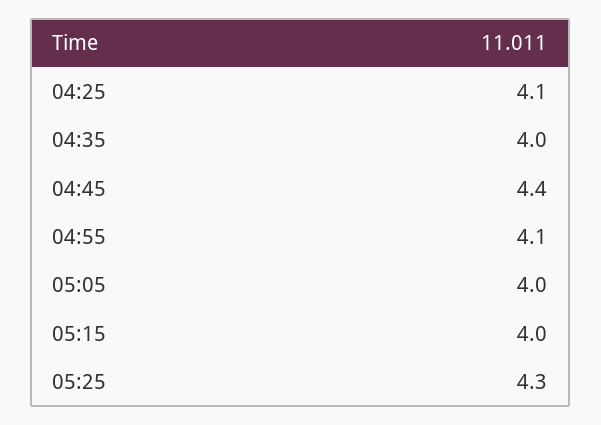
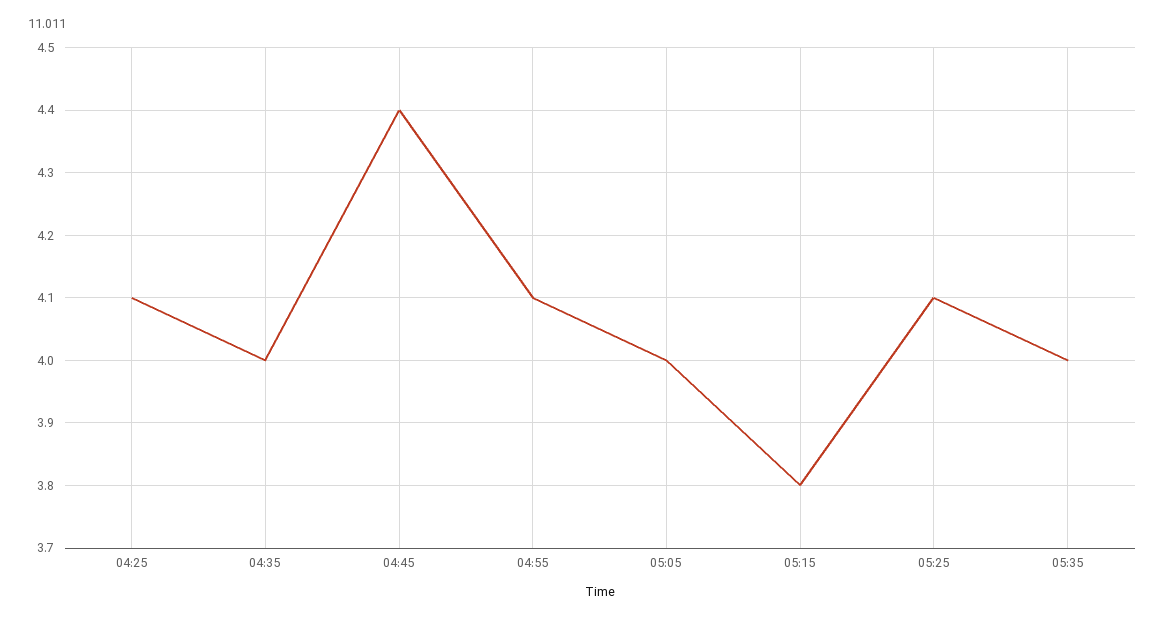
05:15: 4 -> 3.8
05:25: 4.3 -> 4.1
05:35: none -> 4

